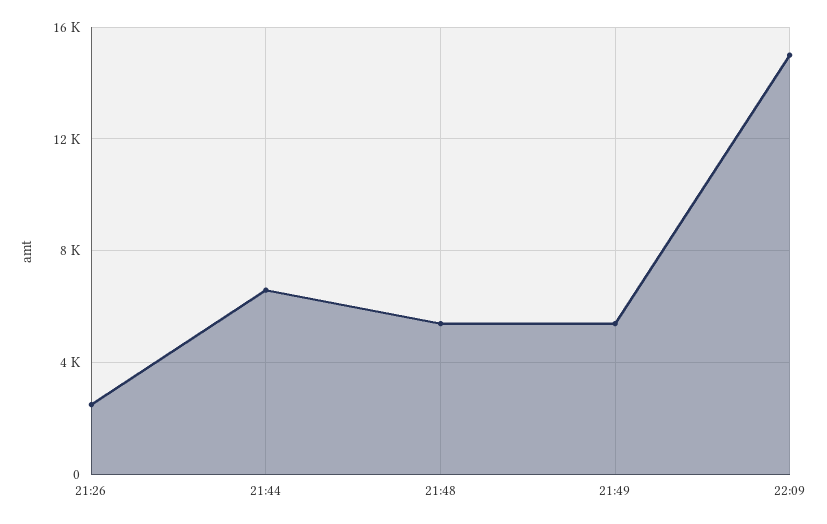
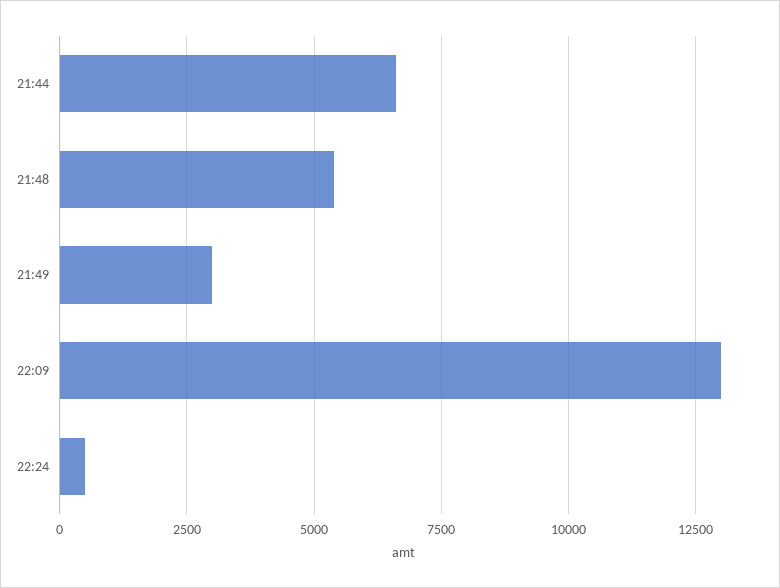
21:26: 2500 -> none
21:49: 5500 -> 3000
22:09: 15000 -> 13000
22:24: none -> 500

